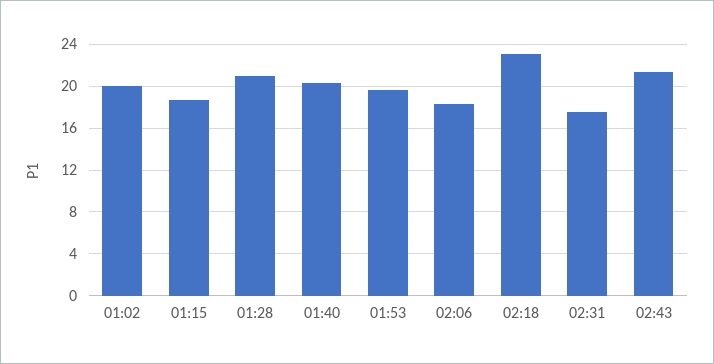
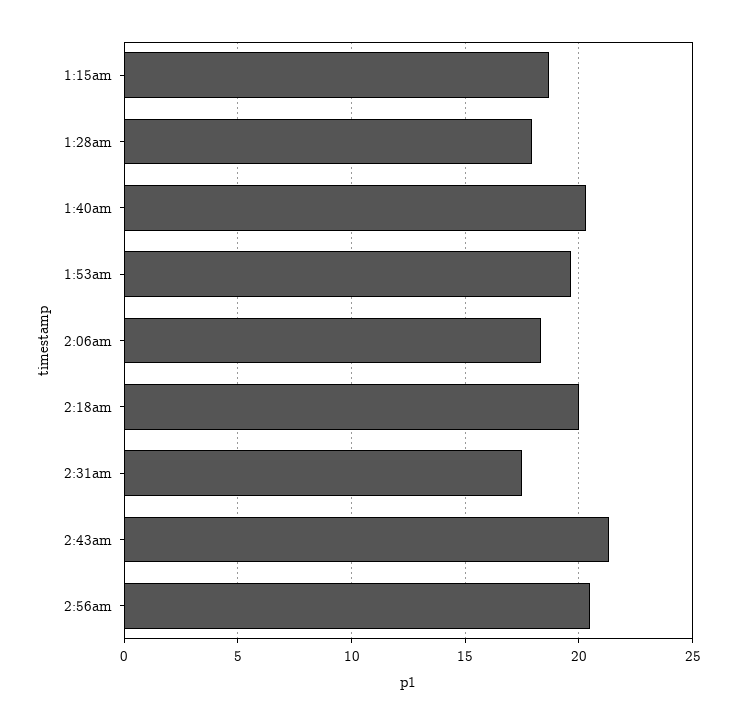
01:02: 20 -> none
01:28: 21 -> 18
02:18: 23 -> 20
2:56am: none -> 20.5

